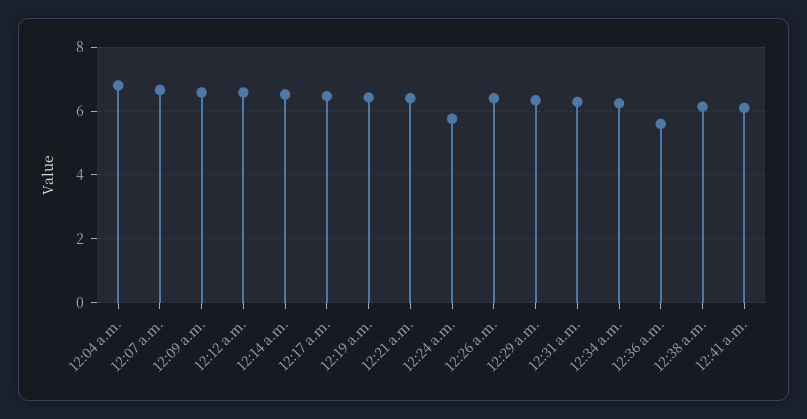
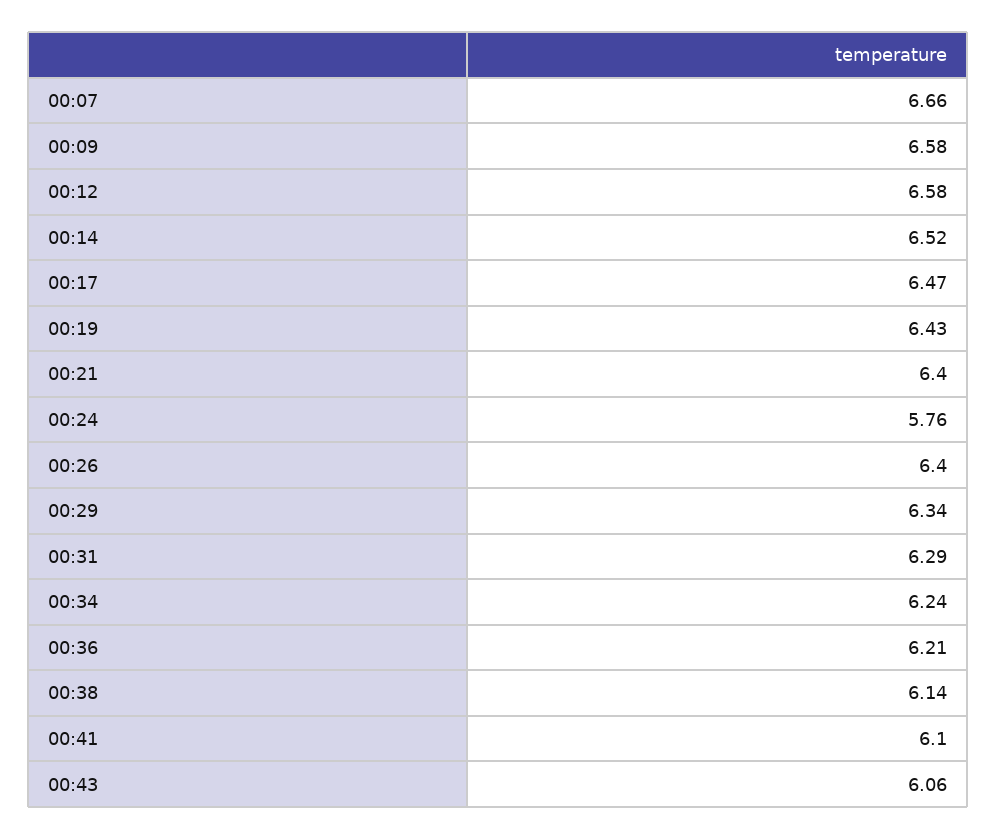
12:04 a.m.: 6.8 -> none
12:36 a.m.: 5.6 -> 6.21
00:43: none -> 6.06

